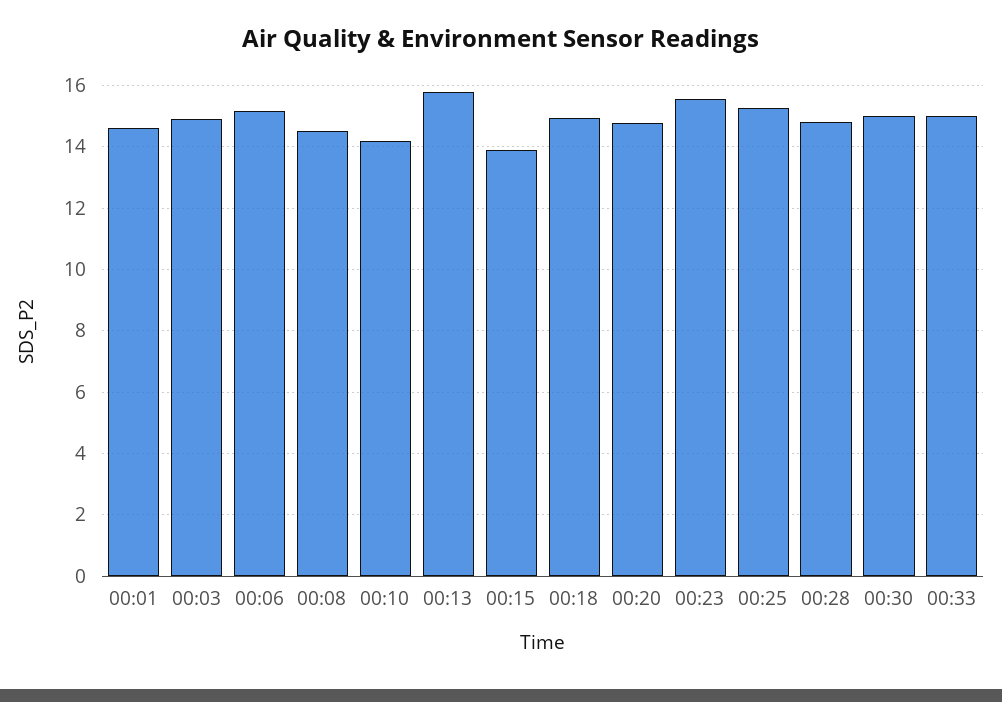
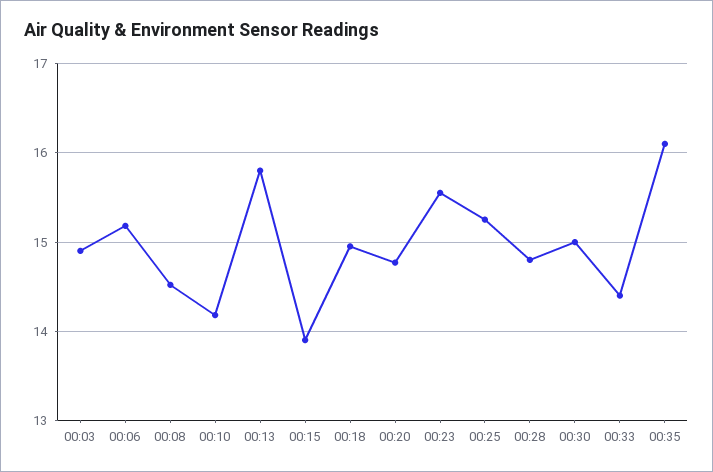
00:01: 14.6 -> none
00:33: 15 -> 14.4
00:35: none -> 16.1

